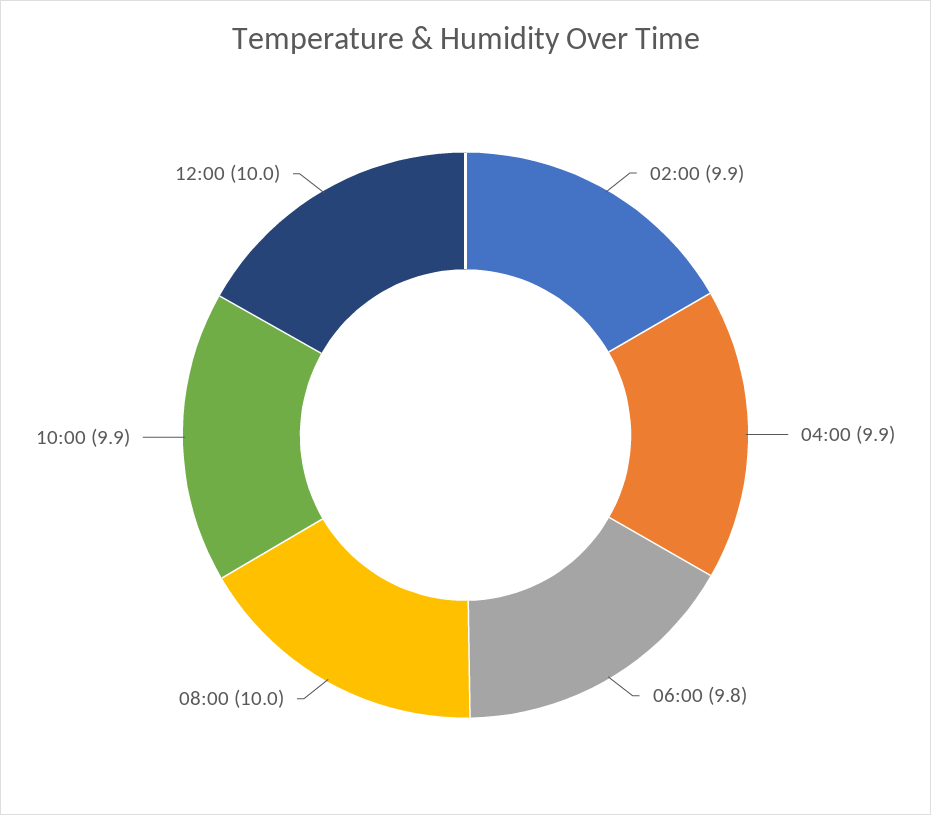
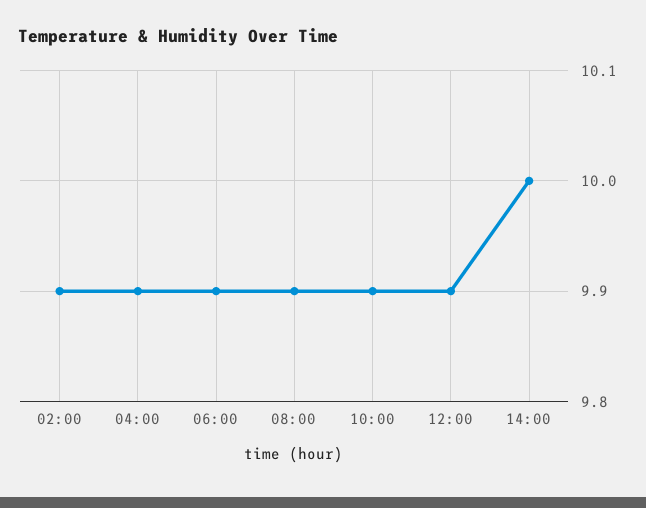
06:00: 9.8 -> 9.9
08:00: 10 -> 9.9
12:00: 10 -> 9.9
14:00: none -> 10

